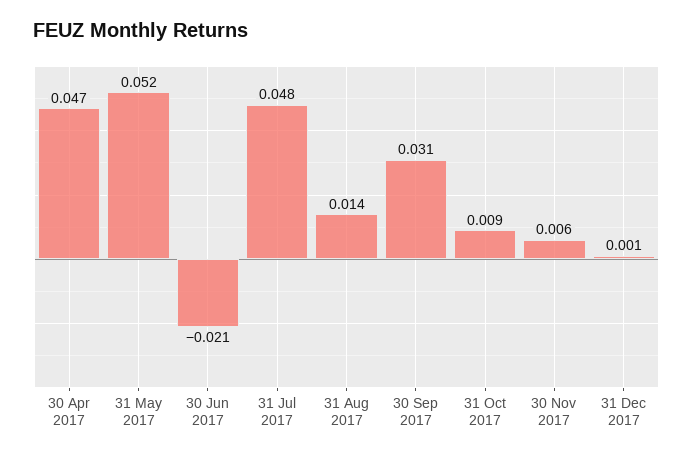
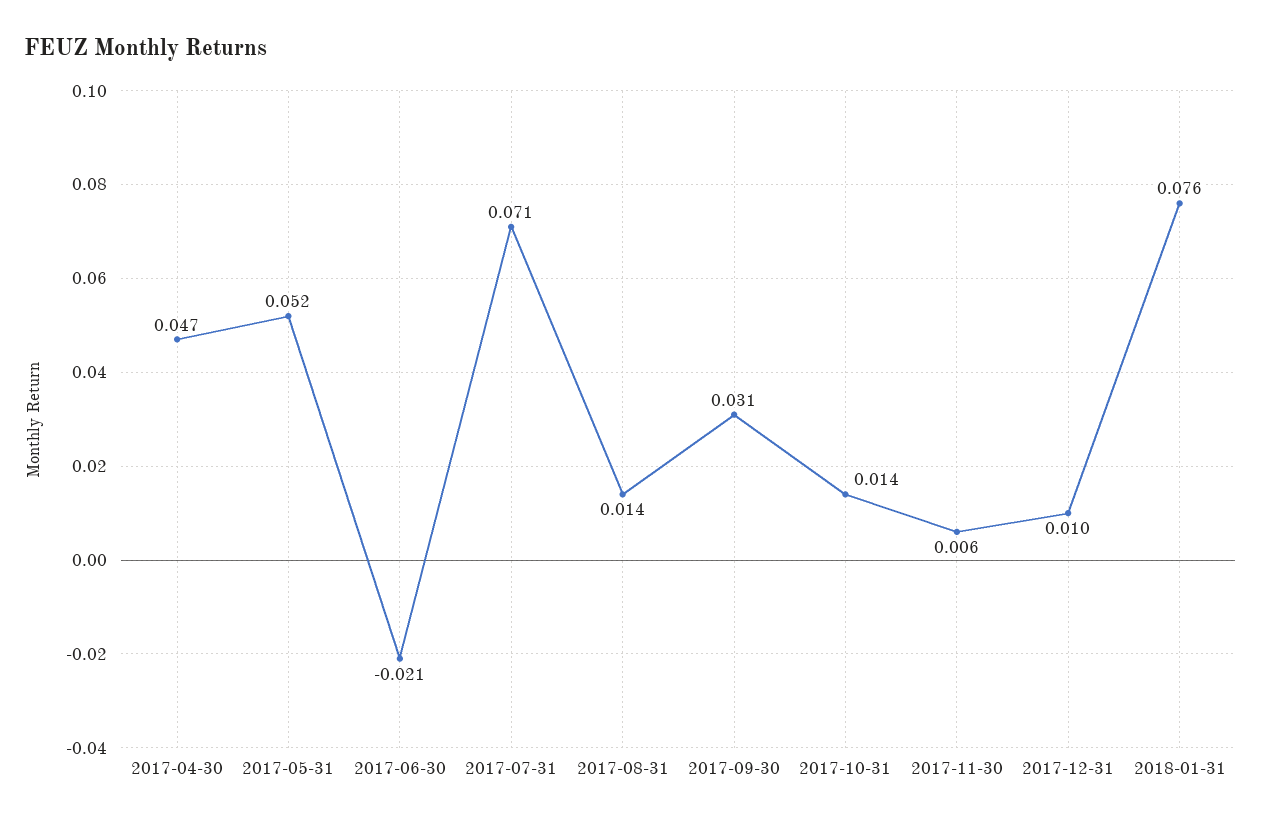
31 Jul 2017: 0.048 -> 0.071
31 Oct 2017: 0.009 -> 0.014
31 Dec 2017: 0.001 -> 0.01
2018-01-31: none -> 0.076

